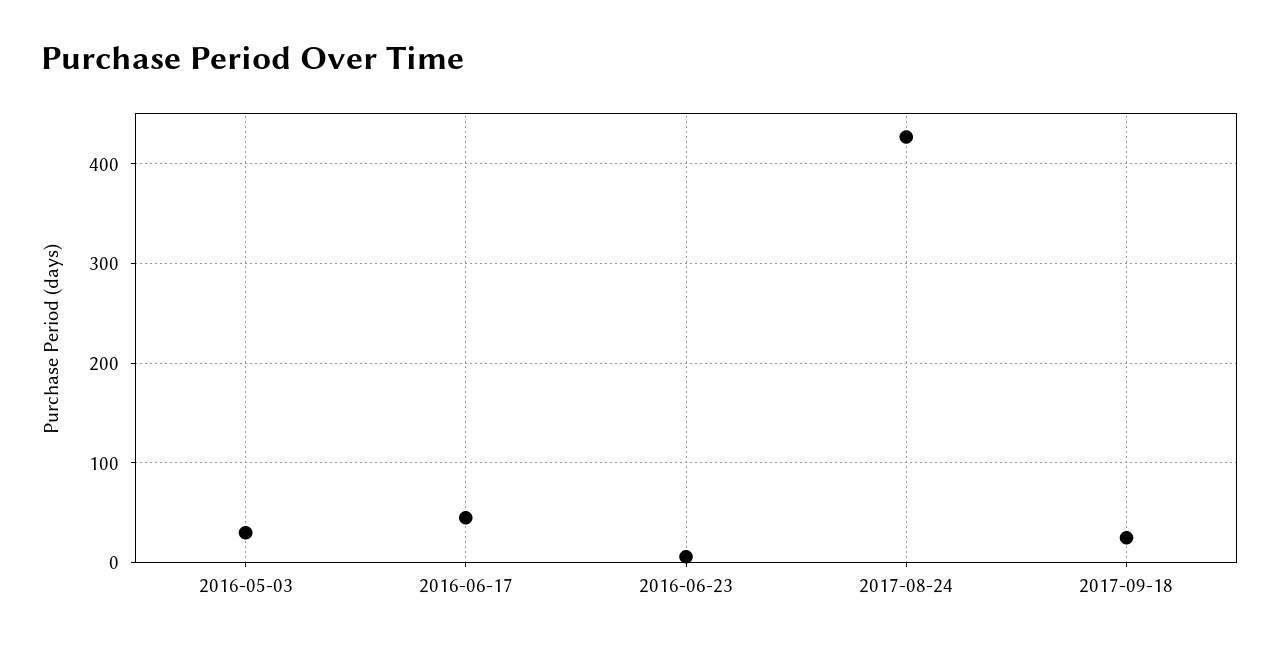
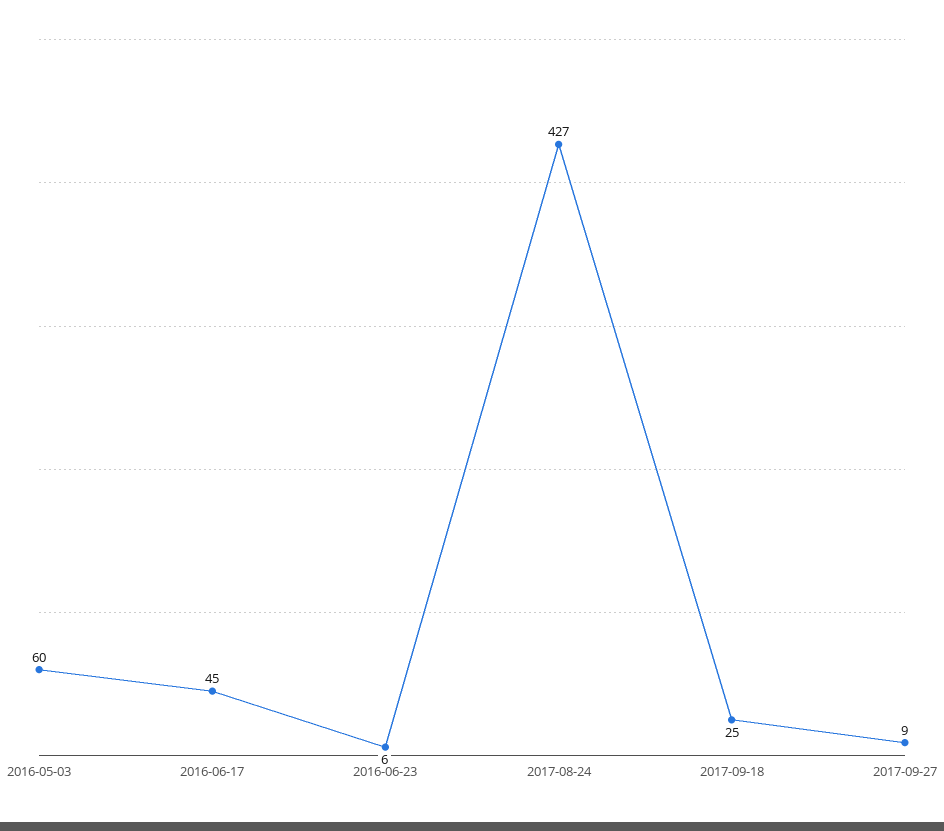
2016-05-03: 30 -> 60
2017-09-27: none -> 9

